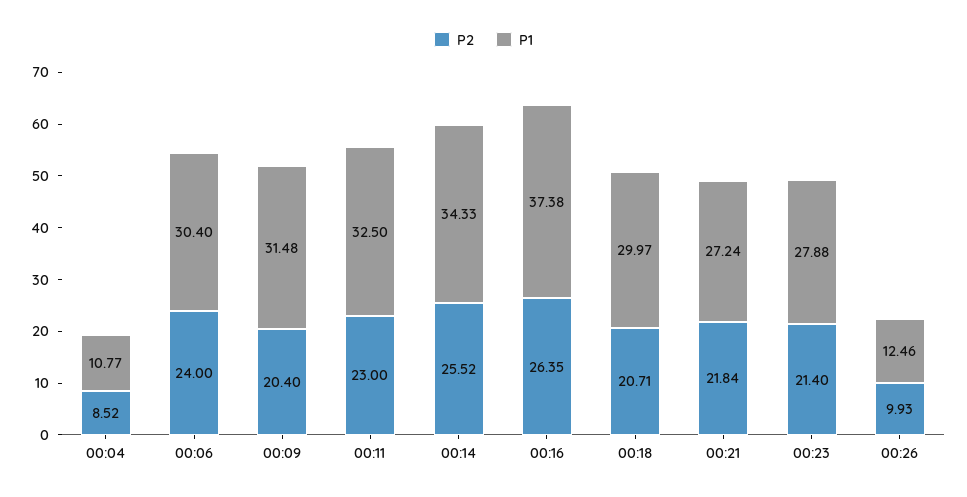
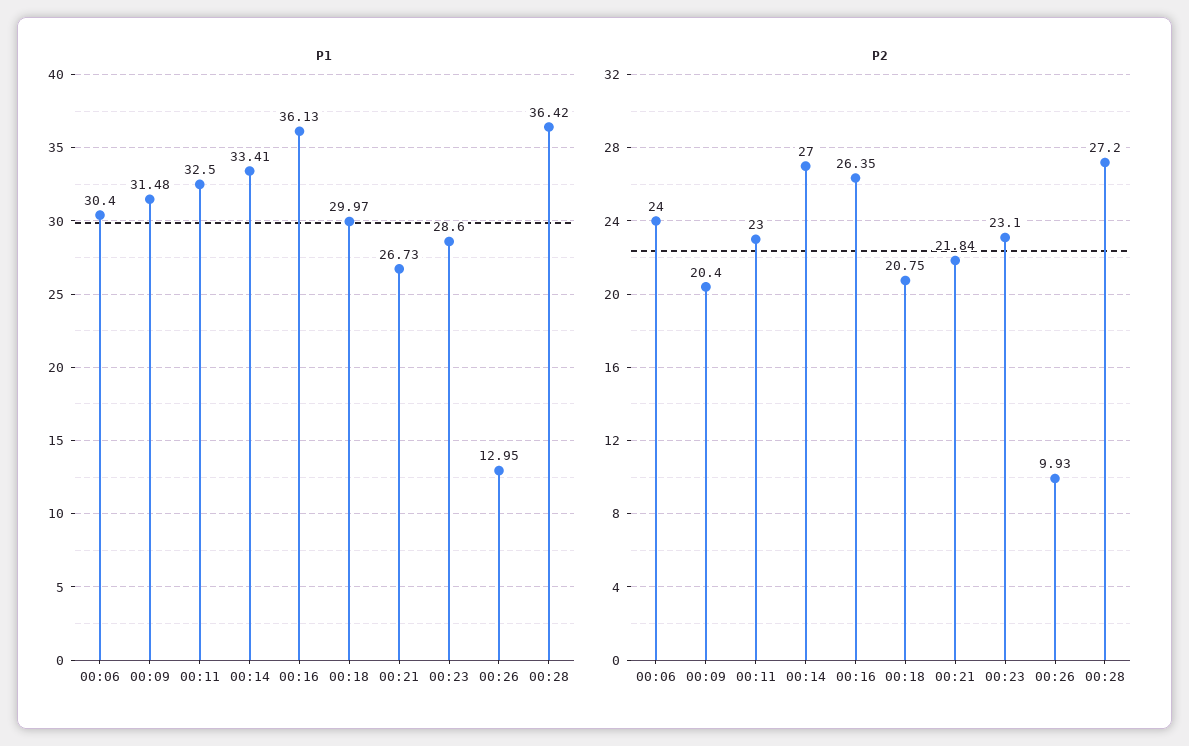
P2, 00:04: 8.52 -> none
P1, 00:04: 10.77 -> none
P2, 00:14: 25.52 -> 27
P1, 00:14: 34.33 -> 33.41
P1, 00:16: 37.38 -> 36.13
P2, 00:18: 20.71 -> 20.75
P1, 00:21: 27.24 -> 26.73
P2, 00:23: 21.4 -> 23.1
P1, 00:23: 27.88 -> 28.6
P1, 00:26: 12.46 -> 12.95
P1, 00:28: none -> 36.42
P2, 00:28: none -> 27.2

